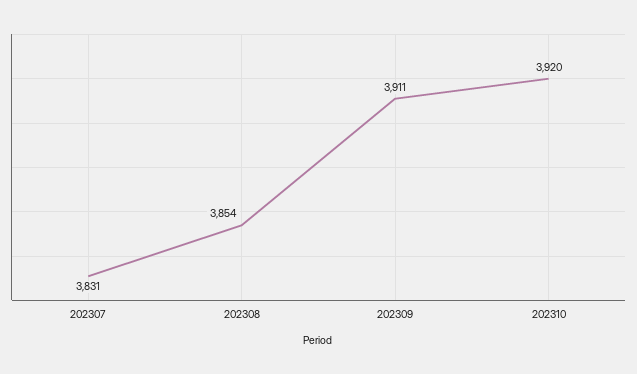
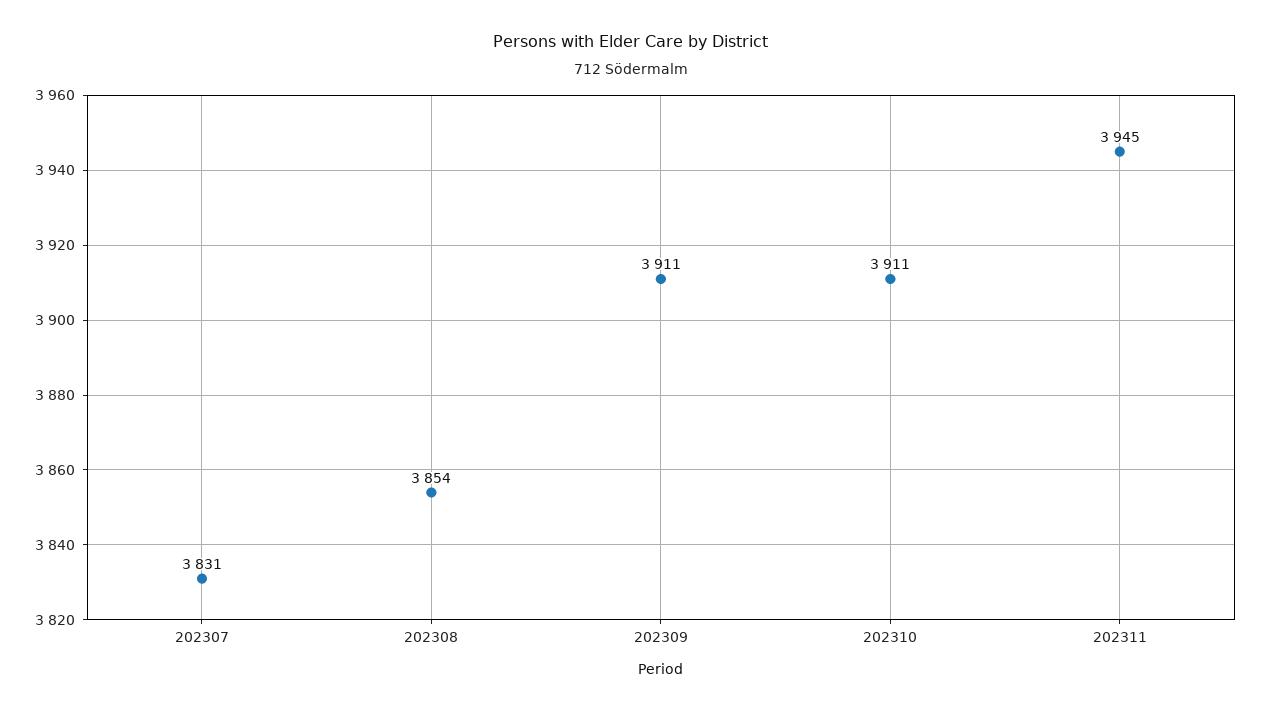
202310: 3920 -> 3911
202311: none -> 3945

